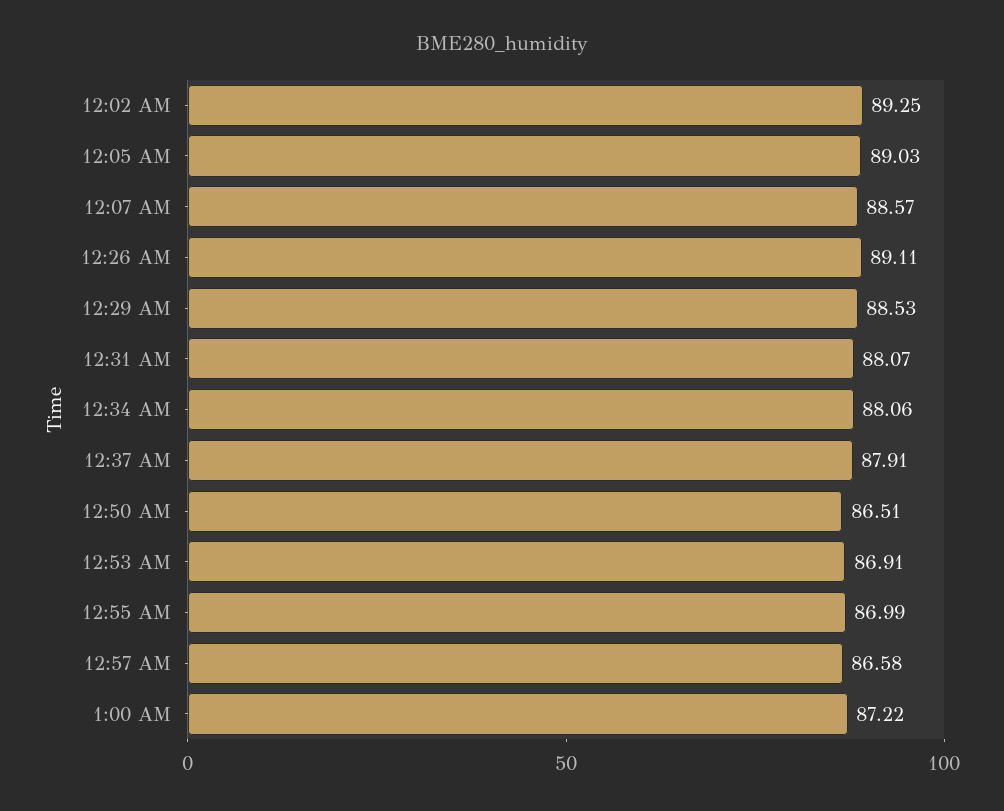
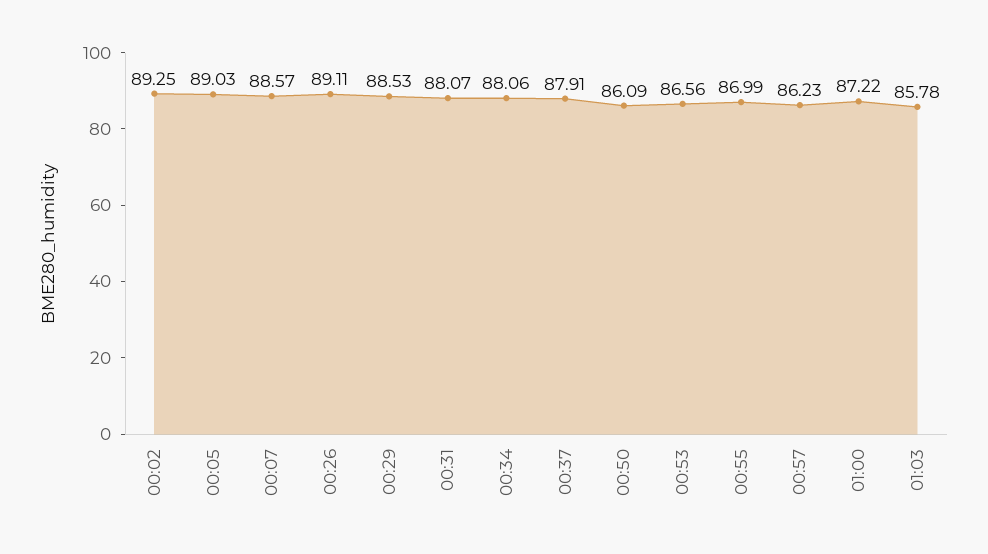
12:50 AM: 86.51 -> 86.09
12:53 AM: 86.91 -> 86.56
12:57 AM: 86.58 -> 86.23
01:03: none -> 85.78

